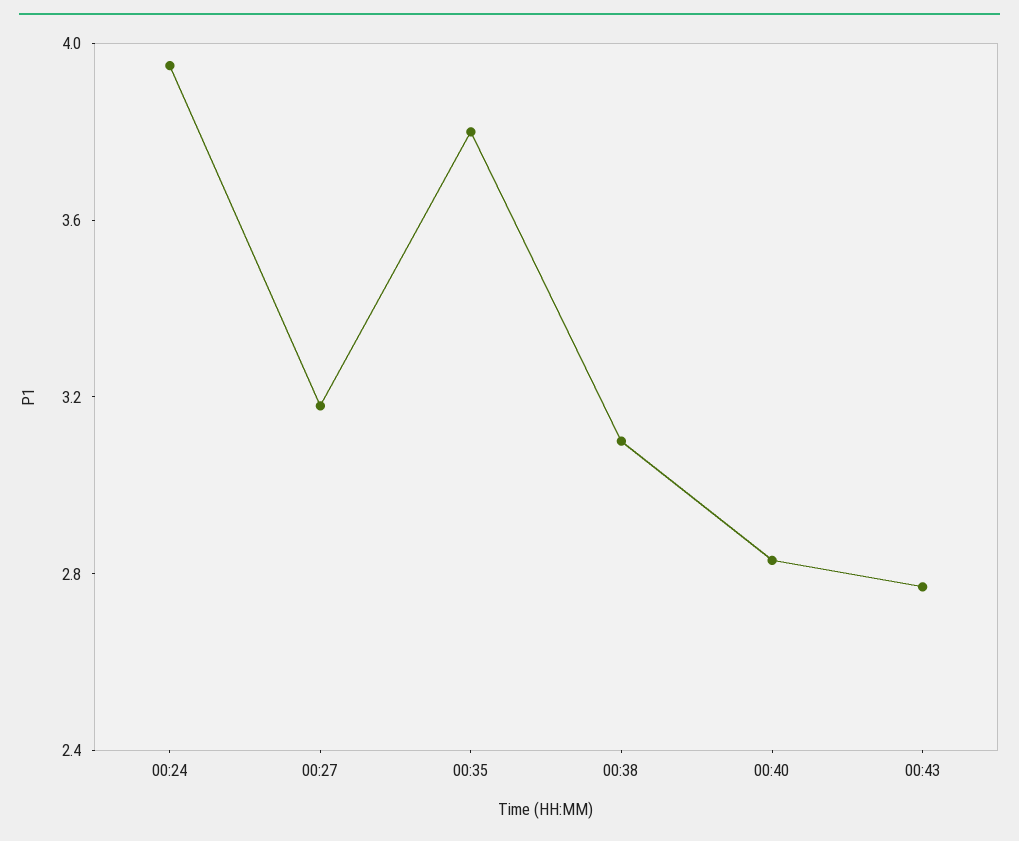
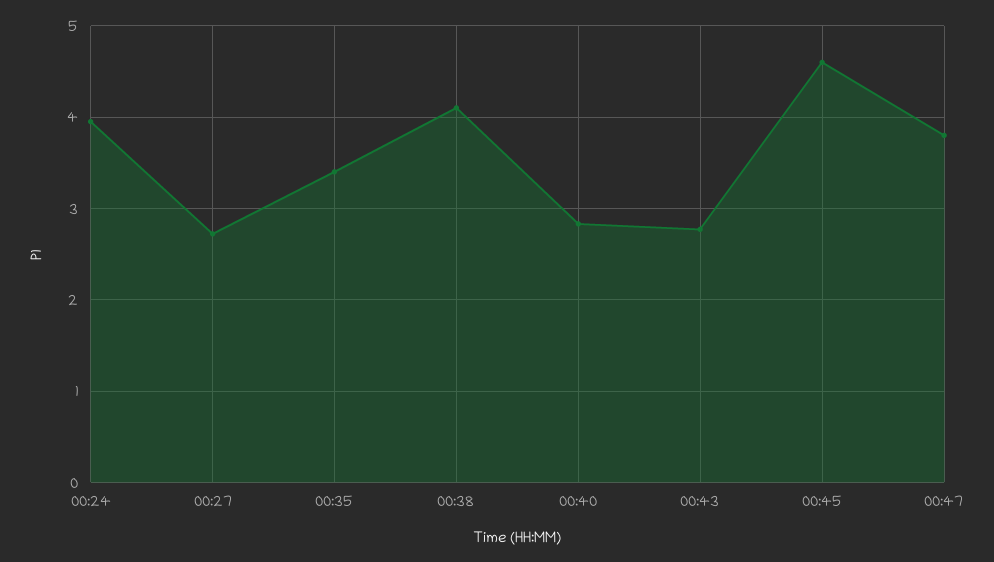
00:27: 3.2 -> 2.7
00:35: 3.8 -> 3.4
00:38: 3.1 -> 4.1
00:45: none -> 4.6
00:47: none -> 3.8

